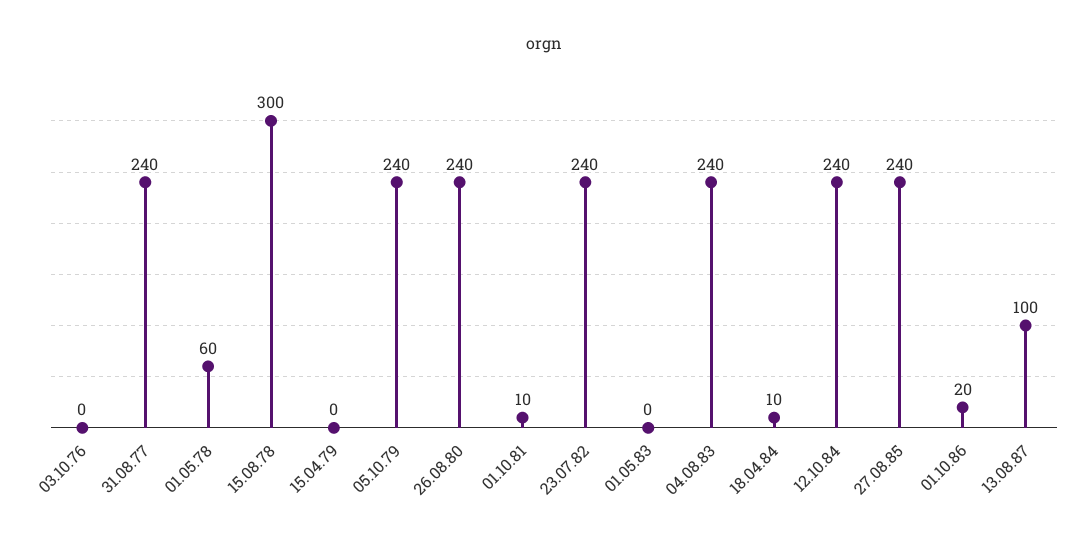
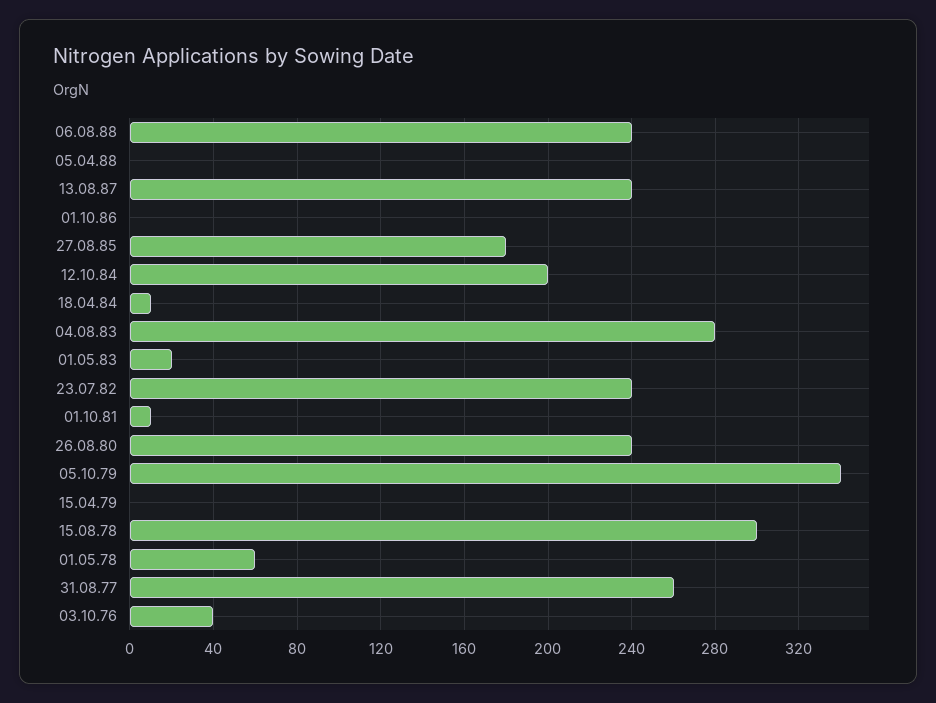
03.10.76: 0 -> 40
31.08.77: 240 -> 260
05.10.79: 240 -> 340
01.05.83: 0 -> 20
04.08.83: 240 -> 280
12.10.84: 240 -> 200
27.08.85: 240 -> 180
01.10.86: 20 -> 0
13.08.87: 100 -> 240
06.08.88: none -> 240
05.04.88: none -> 0

